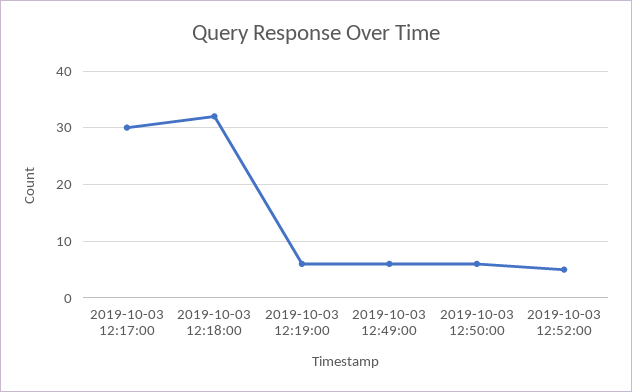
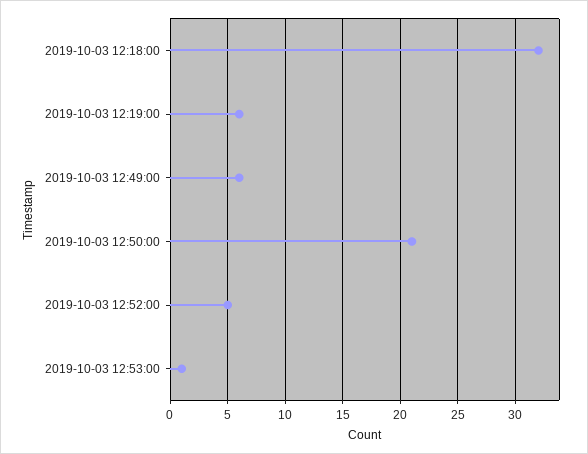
2019-10-03 12:17:00: 30 -> none
2019-10-03 12:50:00: 5 -> 21
2019-10-03 12:53:00: none -> 1

